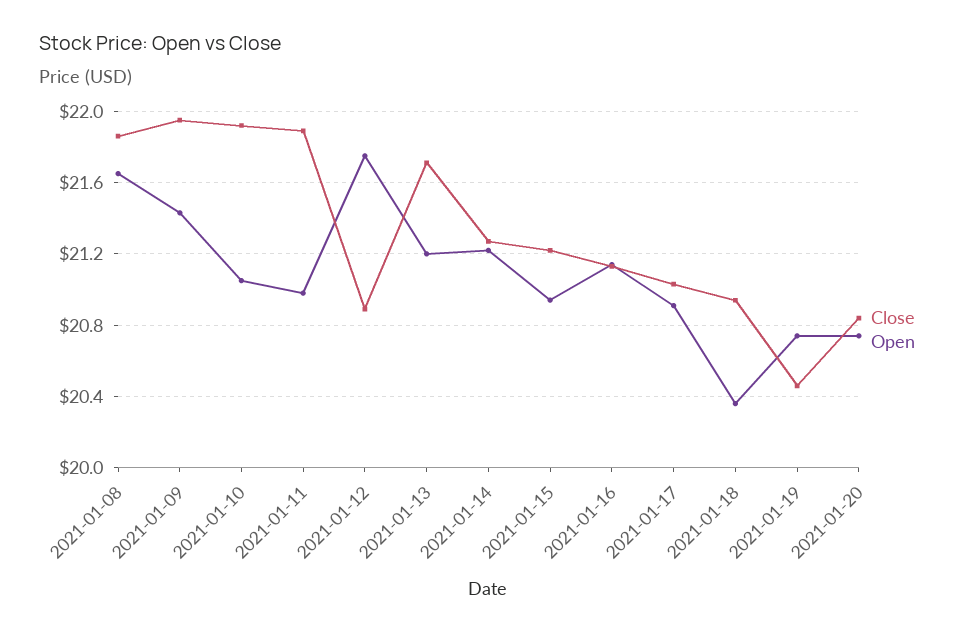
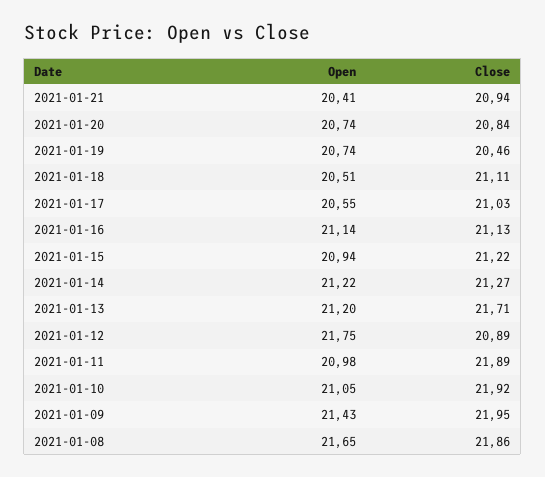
Open, 2021-01-17: 20.9 -> 20.55
Close, 2021-01-18: 20.95 -> 21.11
Open, 2021-01-18: 20.35 -> 20.51
Open, 2021-01-21: none -> 20.41
Close, 2021-01-21: none -> 20.94

